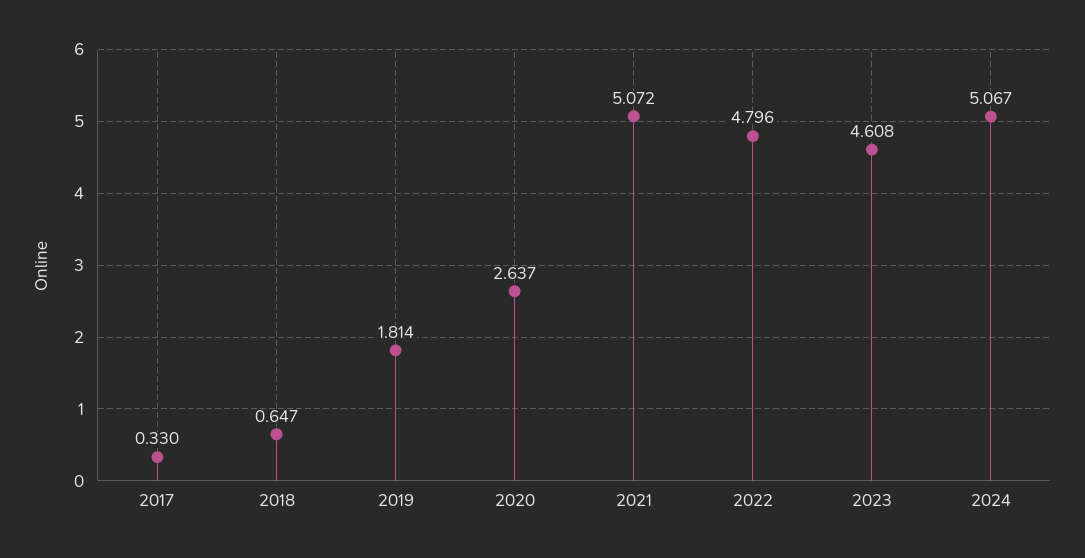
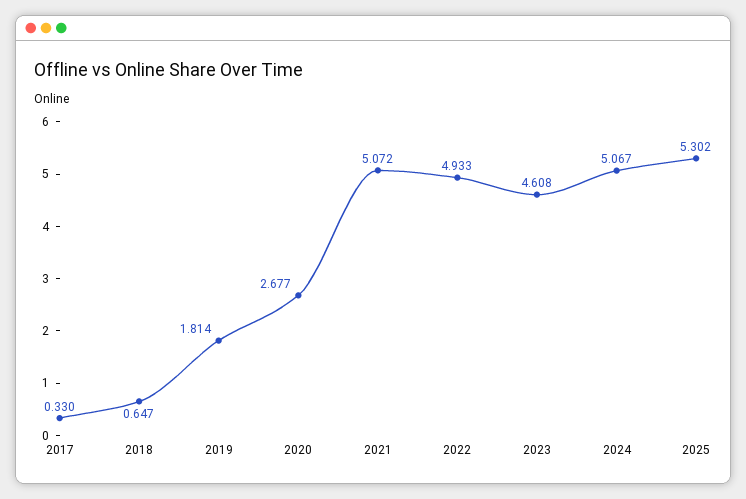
2020: 2.637 -> 2.677
2022: 4.796 -> 4.933
2025: none -> 5.302

